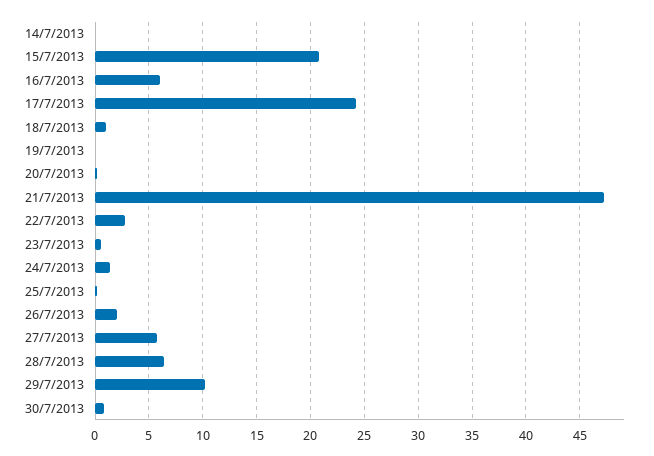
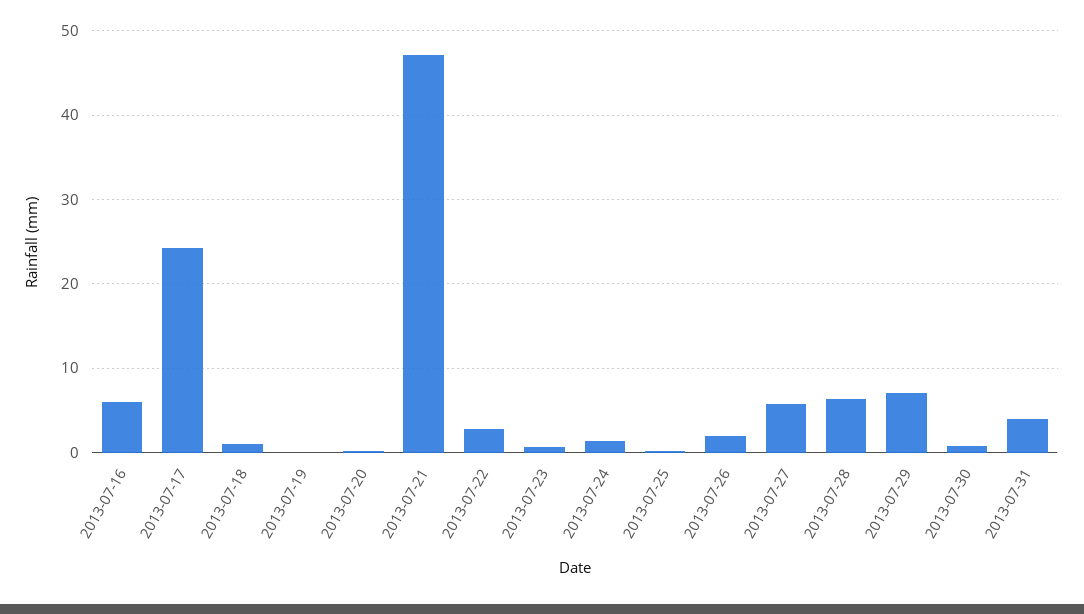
14/7/2013: 0 -> none
15/7/2013: 21 -> none
29/7/2013: 10 -> 7
2013-07-31: none -> 4

